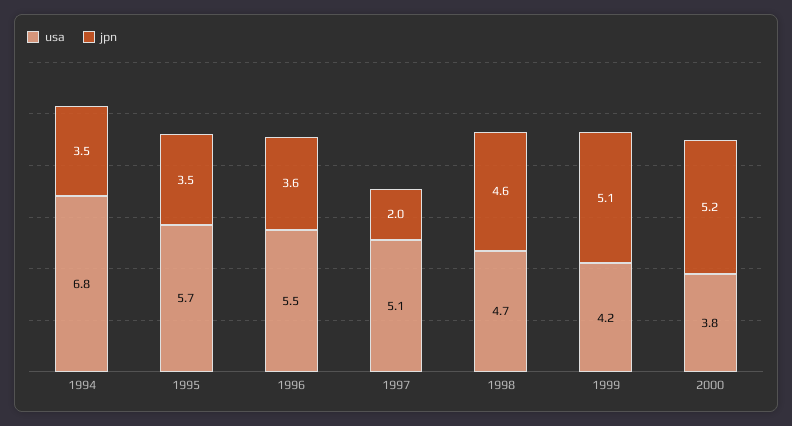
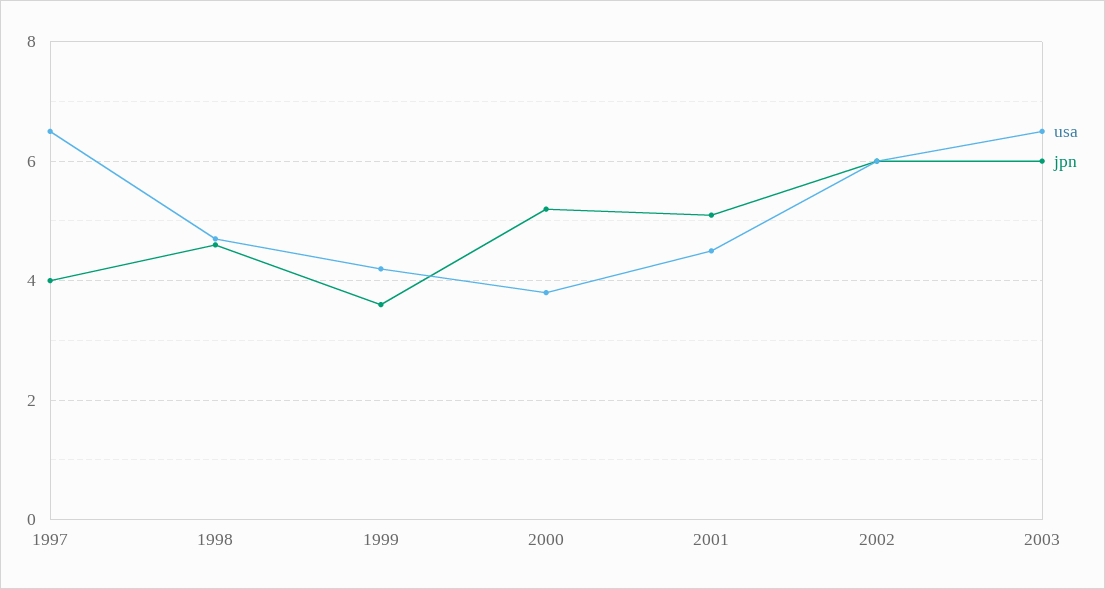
usa, 1994: 6.8 -> none
jpn, 1994: 3.5 -> none
usa, 1995: 5.7 -> none
jpn, 1995: 3.5 -> none
usa, 1996: 5.5 -> none
jpn, 1996: 3.6 -> none
usa, 1997: 5.1 -> 6.5
jpn, 1997: 2 -> 4
jpn, 1999: 5.1 -> 3.5
usa, 2001: none -> 4.5
jpn, 2001: none -> 5
usa, 2002: none -> 6
jpn, 2002: none -> 6
usa, 2003: none -> 6.5
jpn, 2003: none -> 6

